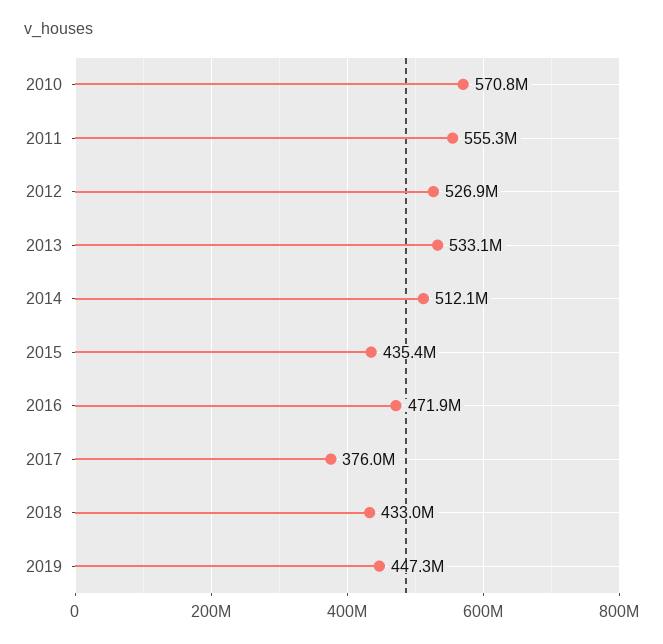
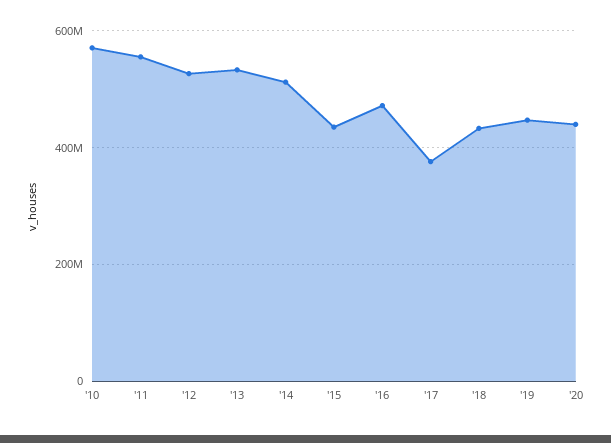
'20: none -> 440000000

